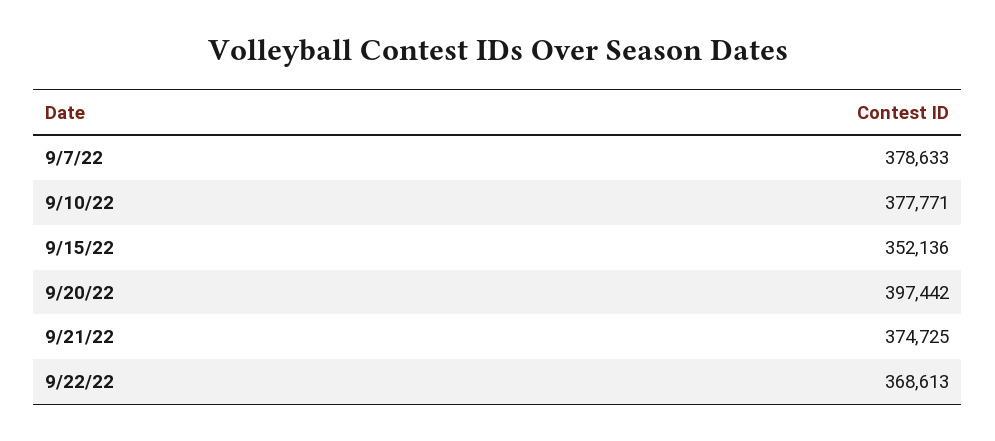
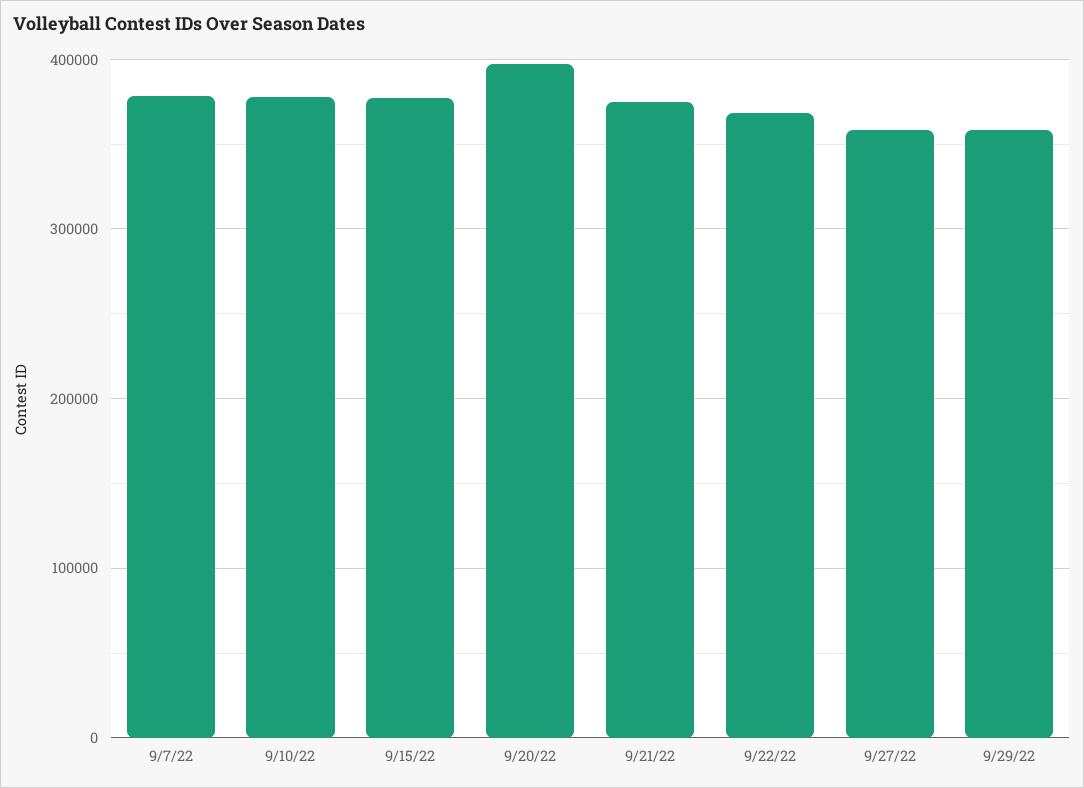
9/15/22: 352136 -> 380000
9/27/22: none -> 360000
9/29/22: none -> 360000

